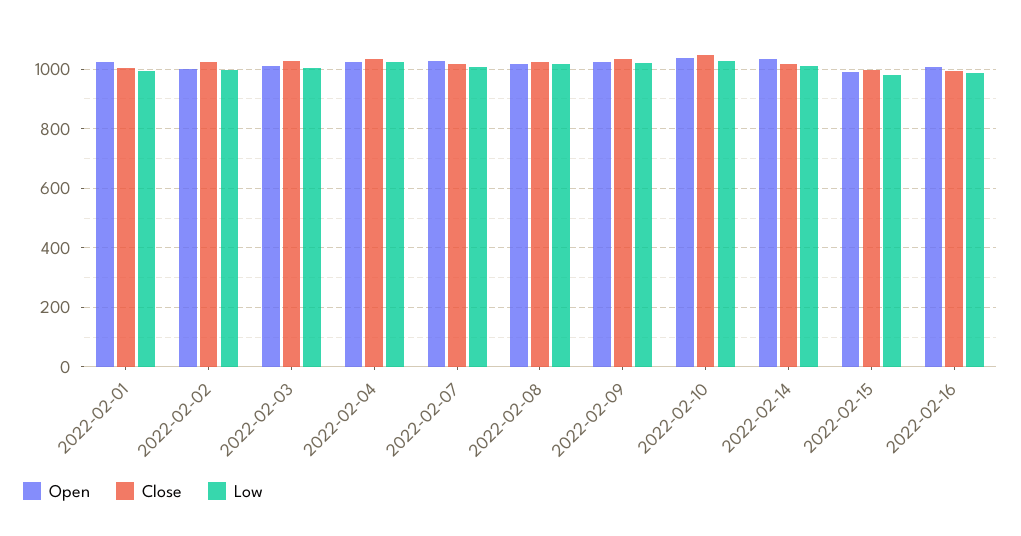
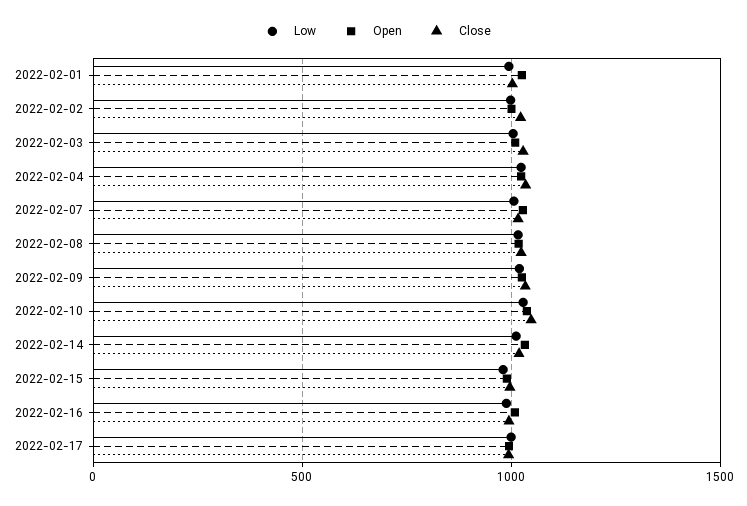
Low, 2022-02-17: none -> 1000
Open, 2022-02-17: none -> 1000
Close, 2022-02-17: none -> 1000

